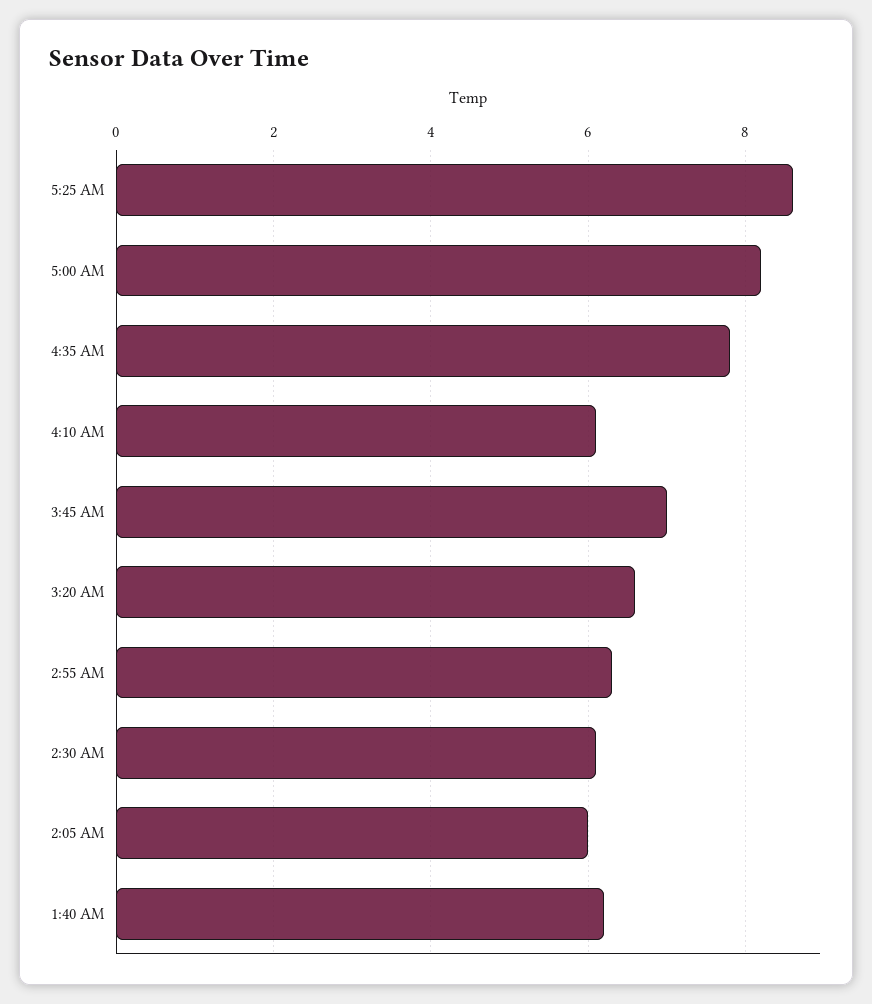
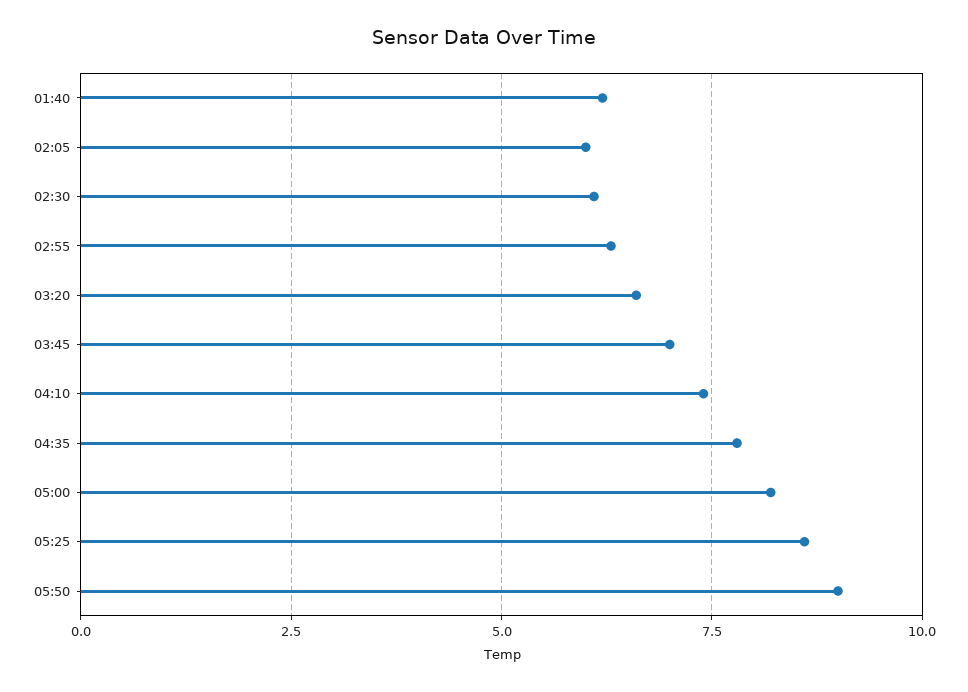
4:10 AM: 6 -> 7.5
05:50: none -> 9

